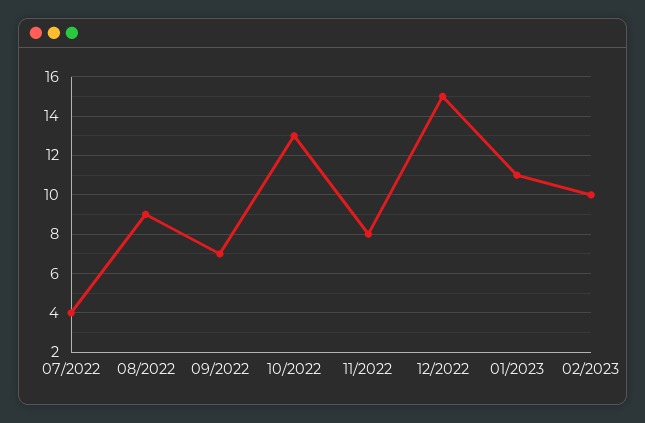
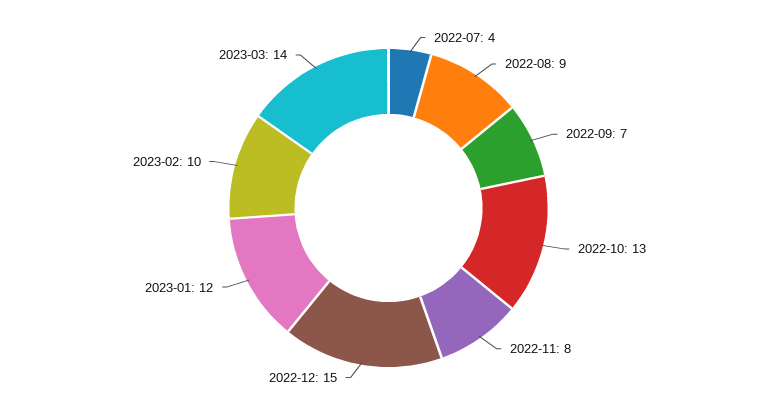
01/2023: 11 -> 12
2023-03: none -> 14

